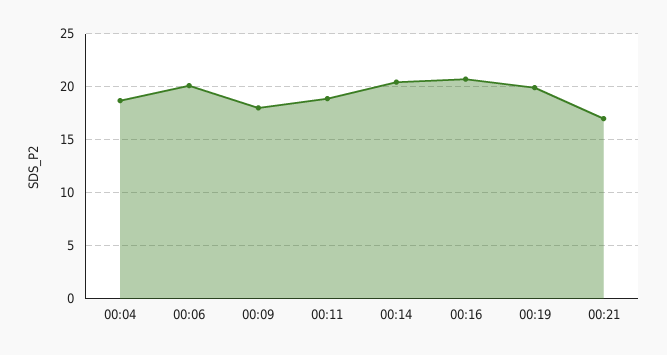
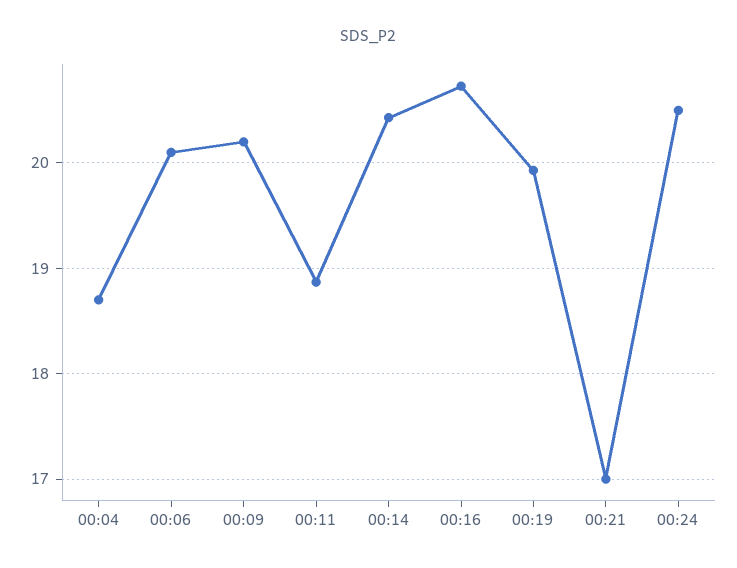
00:09: 18 -> 20.2
00:24: none -> 20.5

